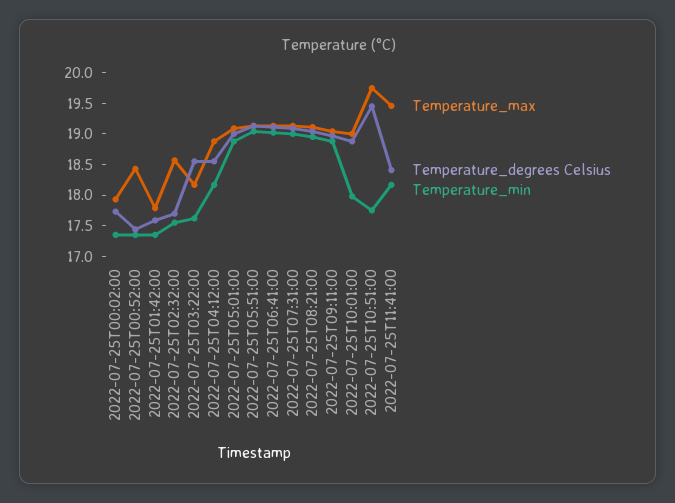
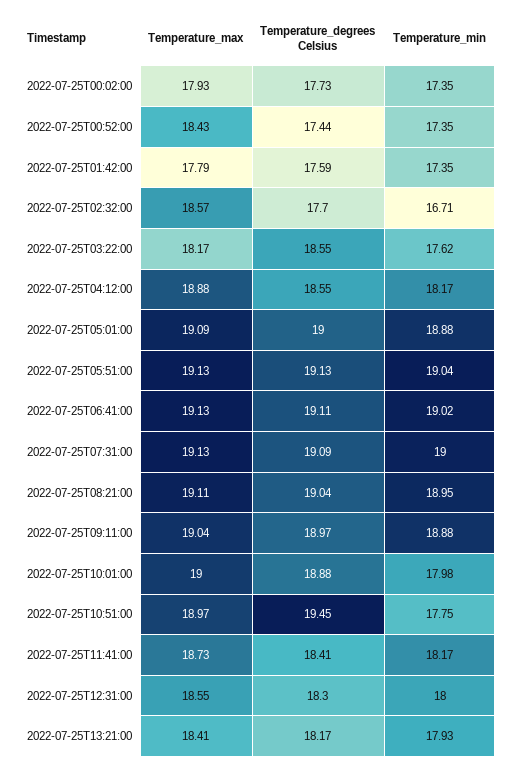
Temperature_min, 2022-07-25T02:32:00: 17.5 -> 16.71
Temperature_max, 2022-07-25T10:51:00: 19.75 -> 18.97
Temperature_max, 2022-07-25T11:41:00: 19.5 -> 18.73
Temperature_max, 2022-07-25T12:31:00: none -> 18.55
Temperature_degrees Celsius, 2022-07-25T12:31:00: none -> 18.3
Temperature_min, 2022-07-25T12:31:00: none -> 18
Temperature_max, 2022-07-25T13:21:00: none -> 18.41
Temperature_degrees Celsius, 2022-07-25T13:21:00: none -> 18.17
Temperature_min, 2022-07-25T13:21:00: none -> 17.93

